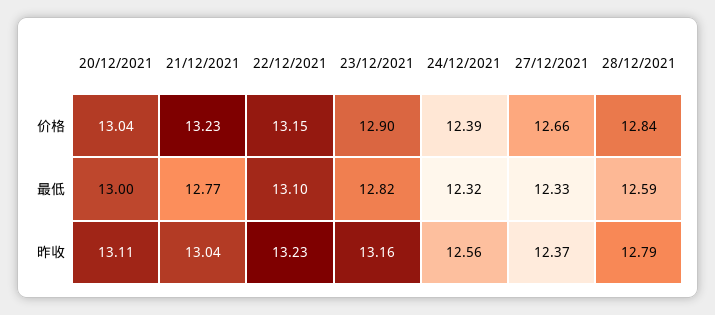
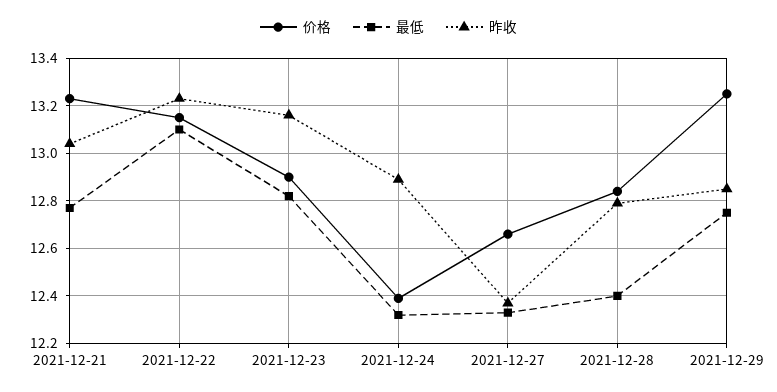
价格, 20/12/2021: 13.04 -> none
最低, 20/12/2021: 13 -> none
最低, 28/12/2021: 12.59 -> 12.4
昨收, 20/12/2021: 13.11 -> none
昨收, 24/12/2021: 12.56 -> 12.9
价格, 2021-12-29: none -> 13.25
最低, 2021-12-29: none -> 12.75
昨收, 2021-12-29: none -> 12.85

